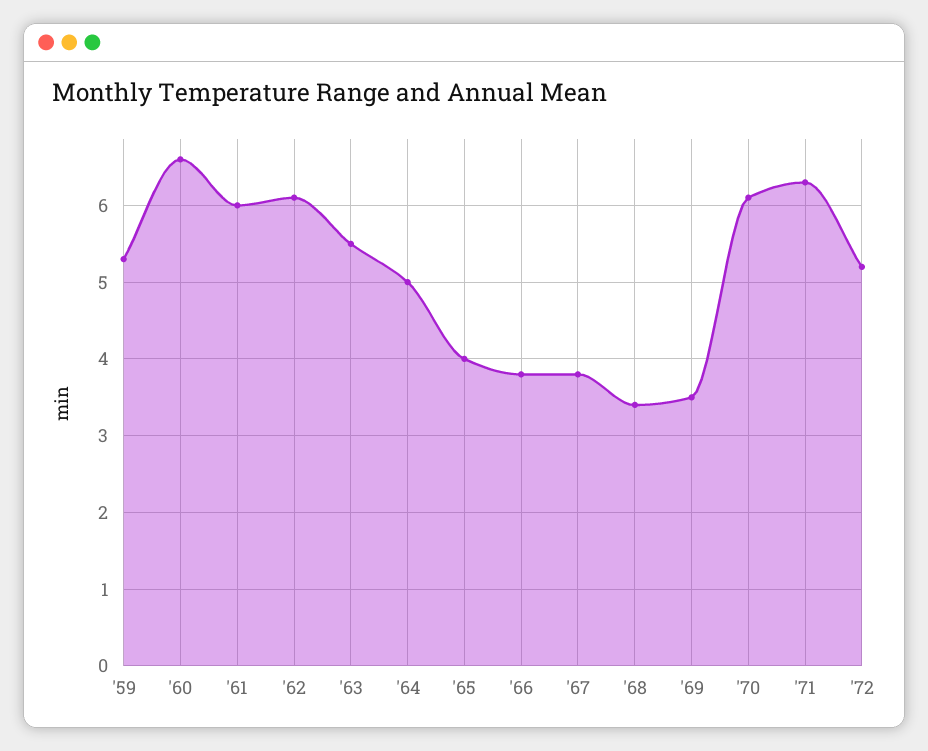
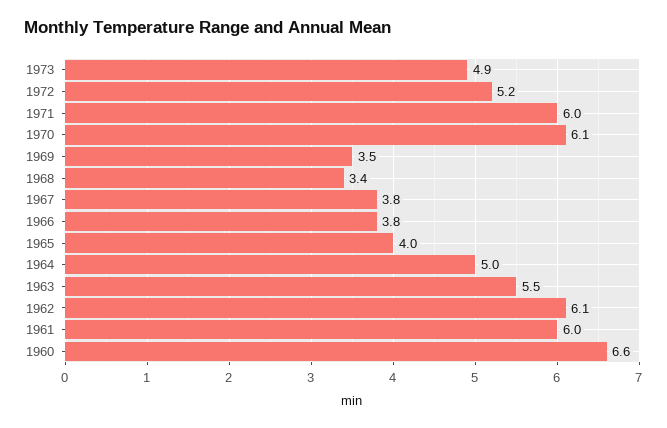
'59: 5.3 -> none
'71: 6.3 -> 6
1973: none -> 4.9

